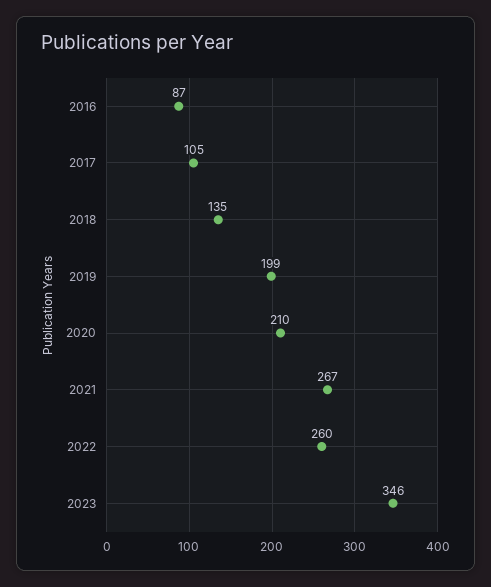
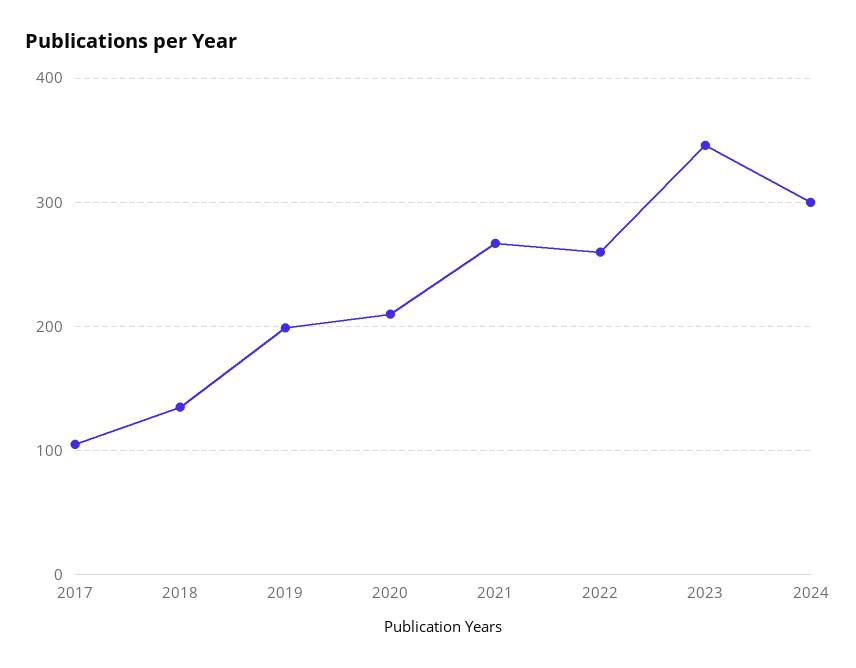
2016: 87 -> none
2024: none -> 300

